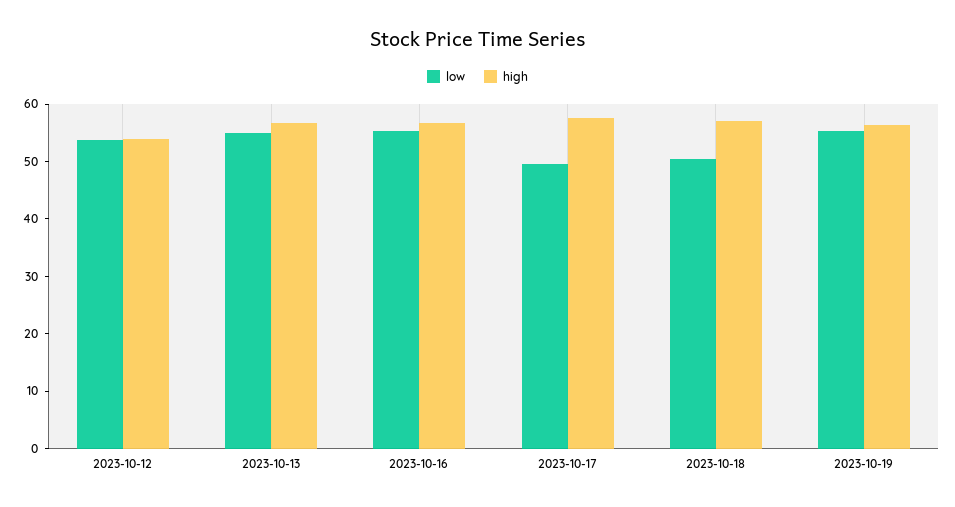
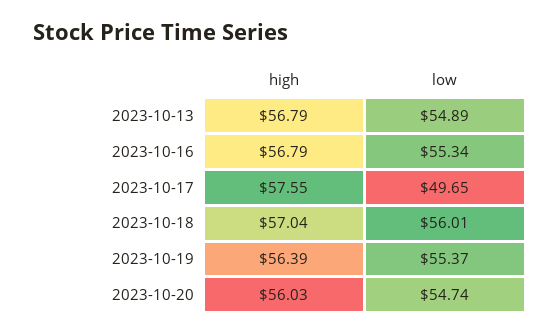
low, 2023-10-12: 54 -> none
high, 2023-10-12: 54 -> none
low, 2023-10-18: 50 -> 56.01
high, 2023-10-20: none -> 56.03
low, 2023-10-20: none -> 54.74

